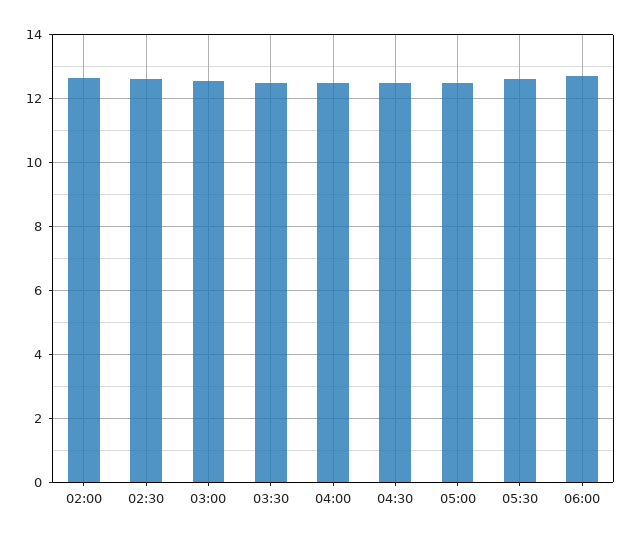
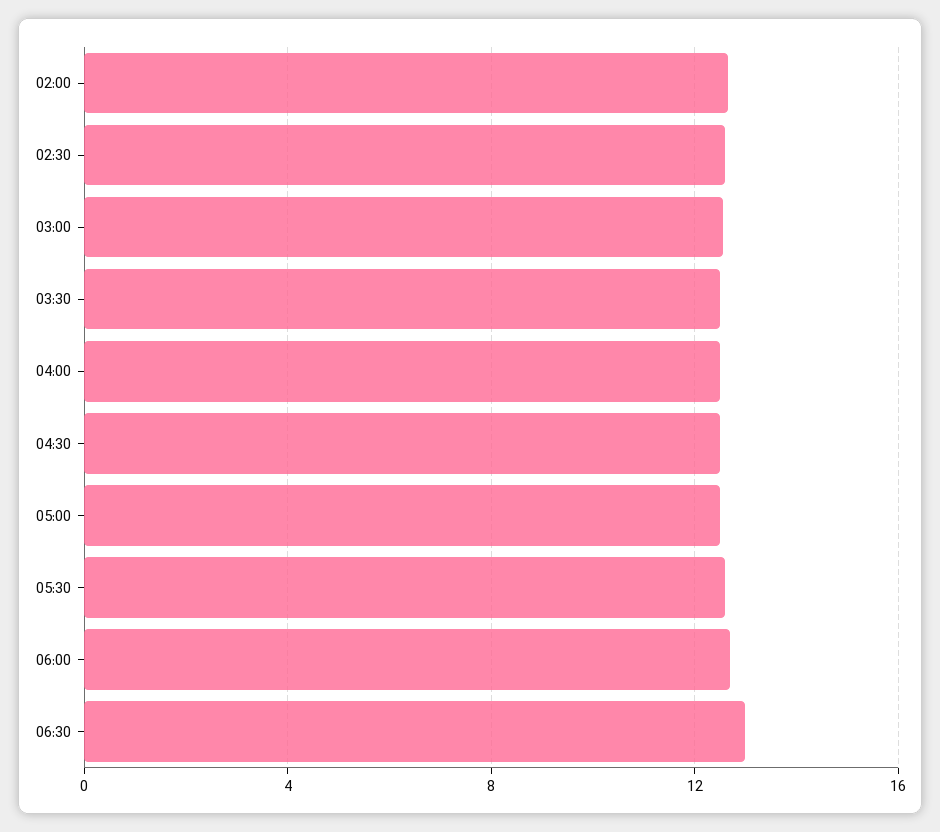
06:30: none -> 13

